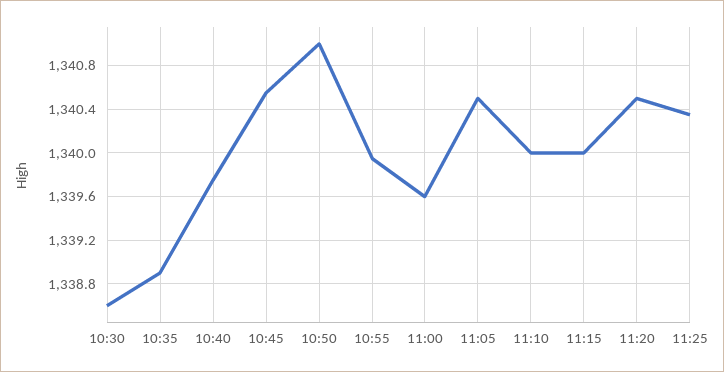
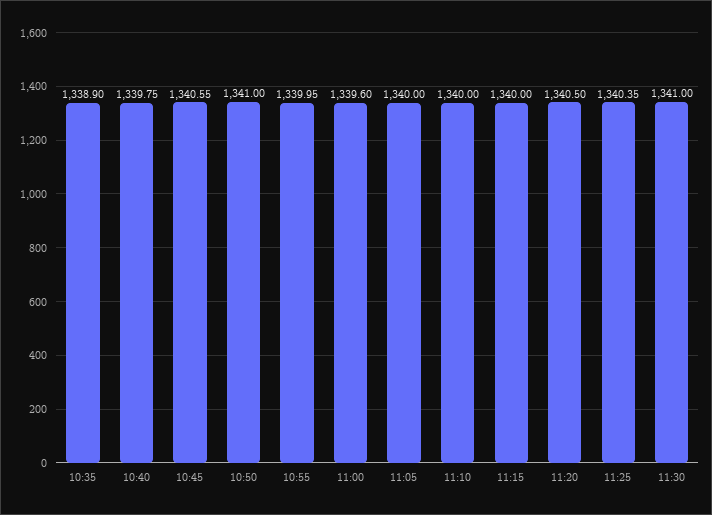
10:30: 1338.6 -> none
11:05: 1340.5 -> 1340
11:30: none -> 1341

